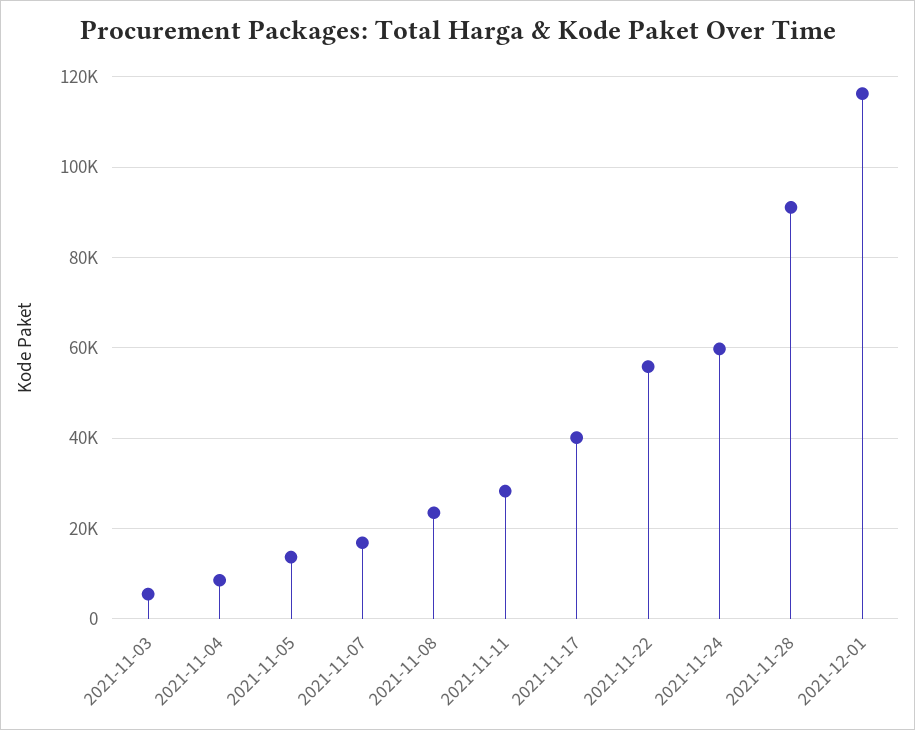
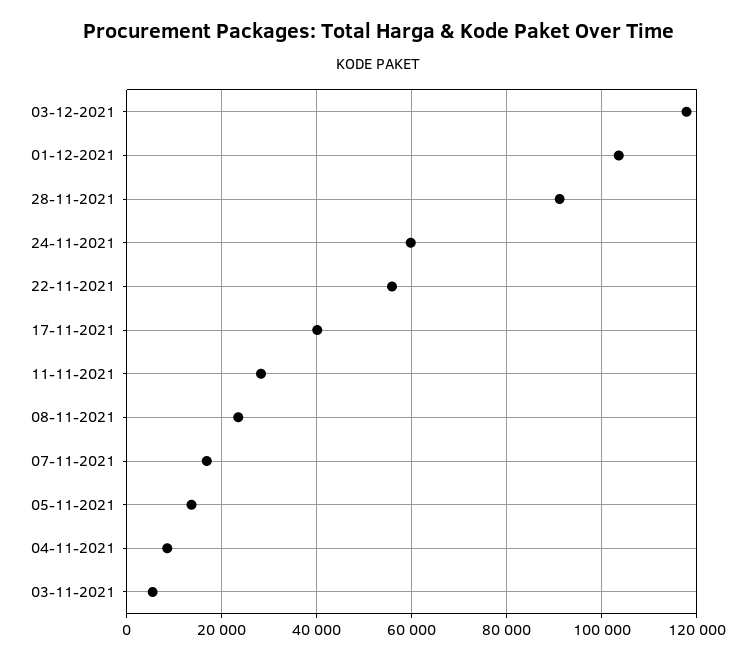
2021-12-01: 116000 -> 104000
03-12-2021: none -> 118000

